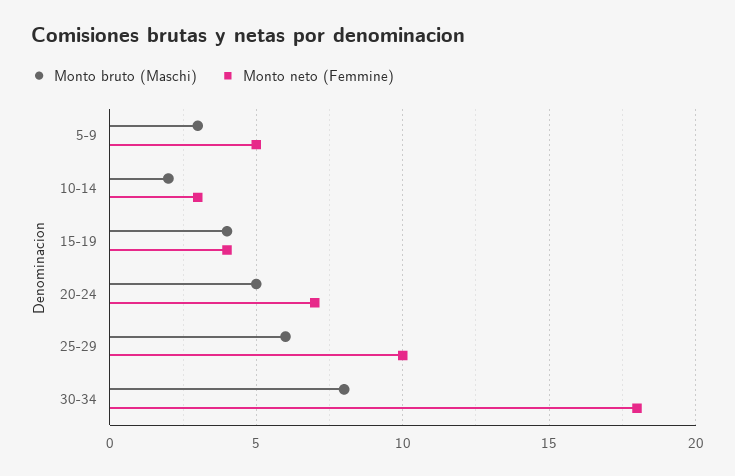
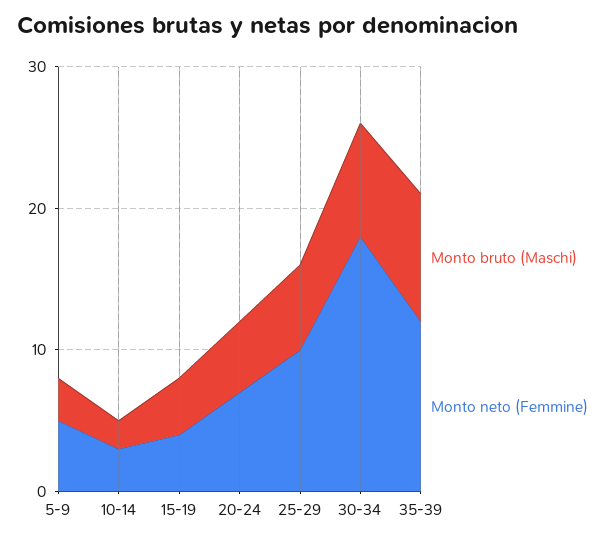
Monto bruto (Maschi), 35-39: none -> 9
Monto neto (Femmine), 35-39: none -> 12

